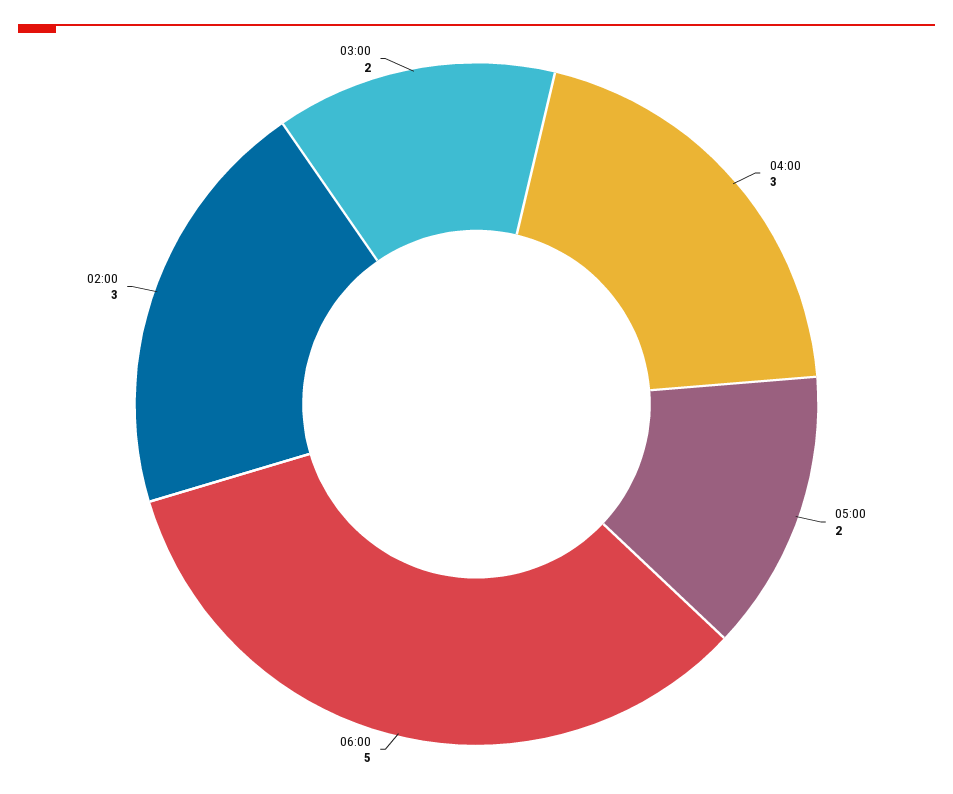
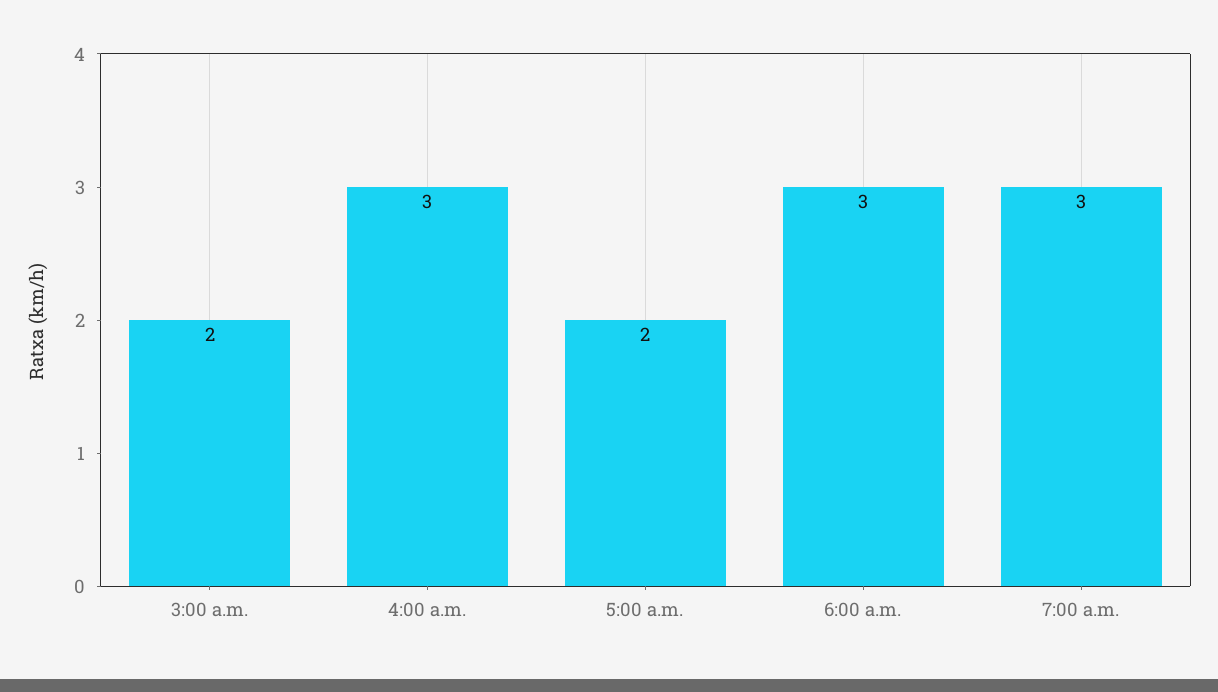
06:00: 5 -> 3
02:00: 3 -> none
7:00 a.m.: none -> 3

